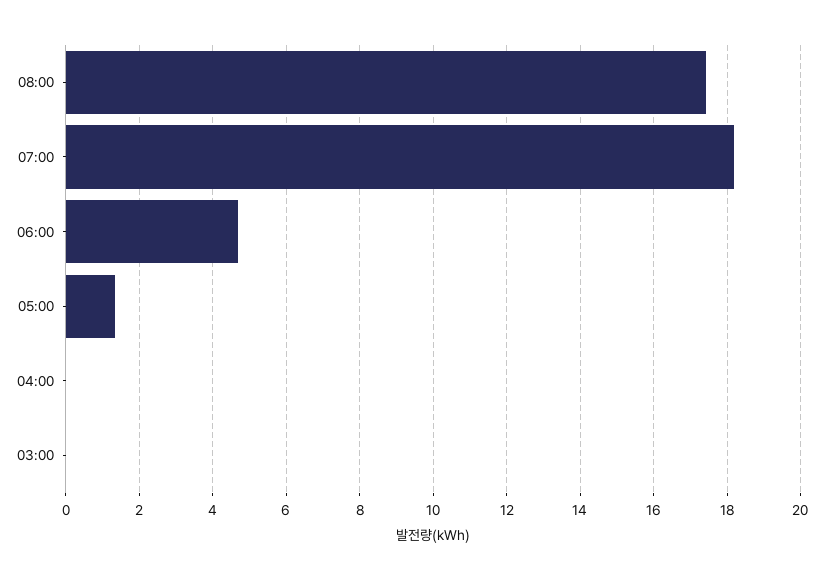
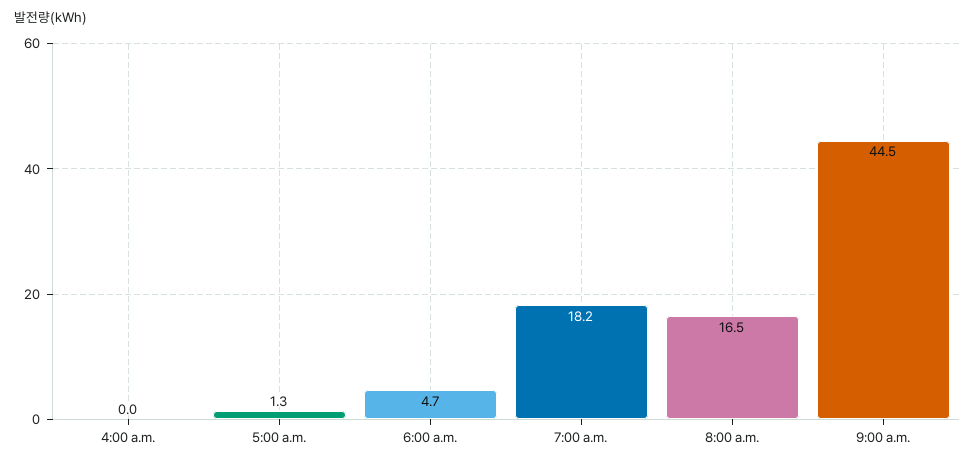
08:00: 17.4 -> 16.5
03:00: 0 -> none
9:00 a.m.: none -> 44.5

